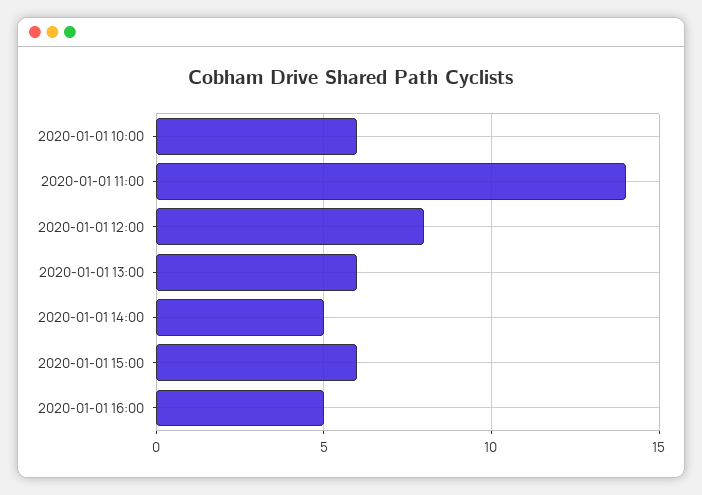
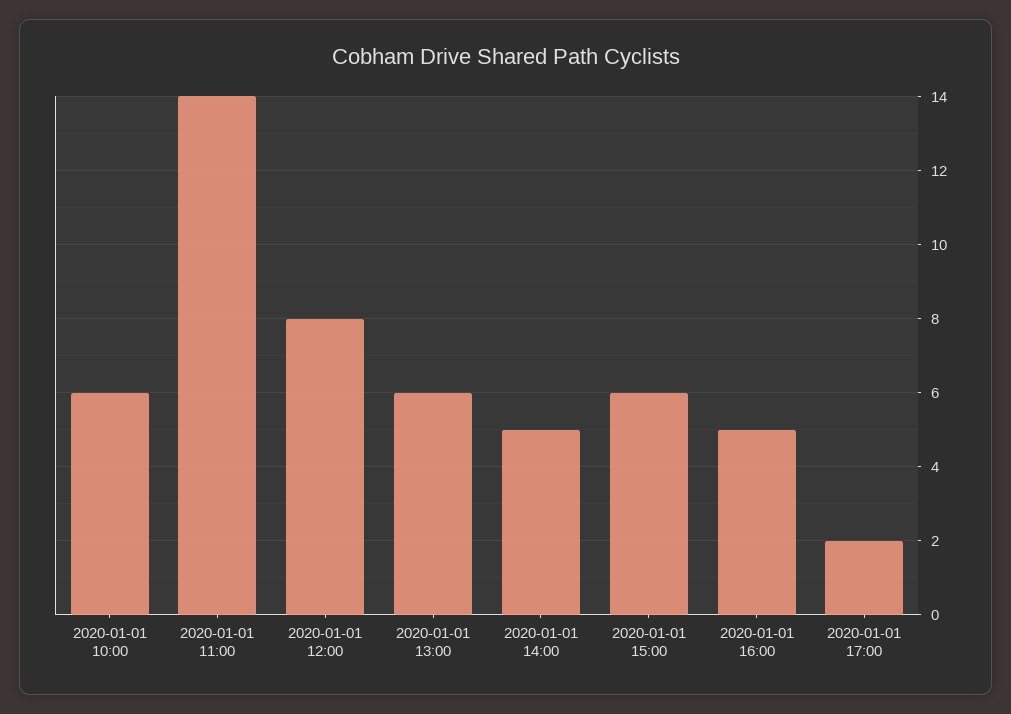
2020-01-01 17:00: none -> 2

